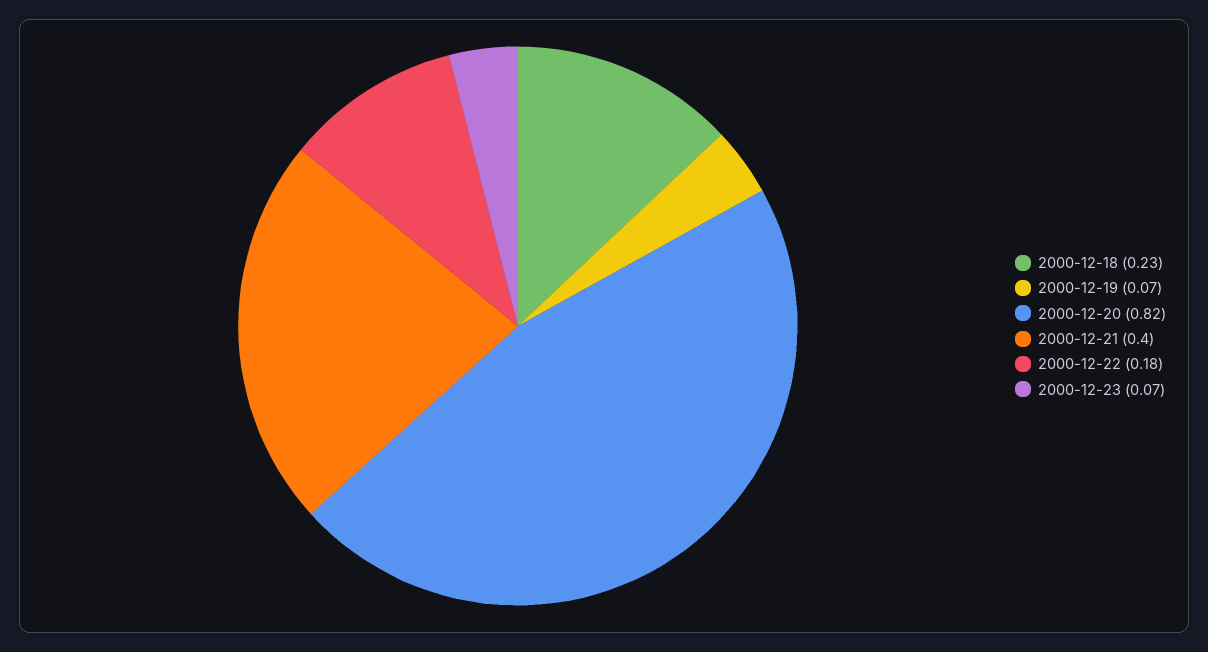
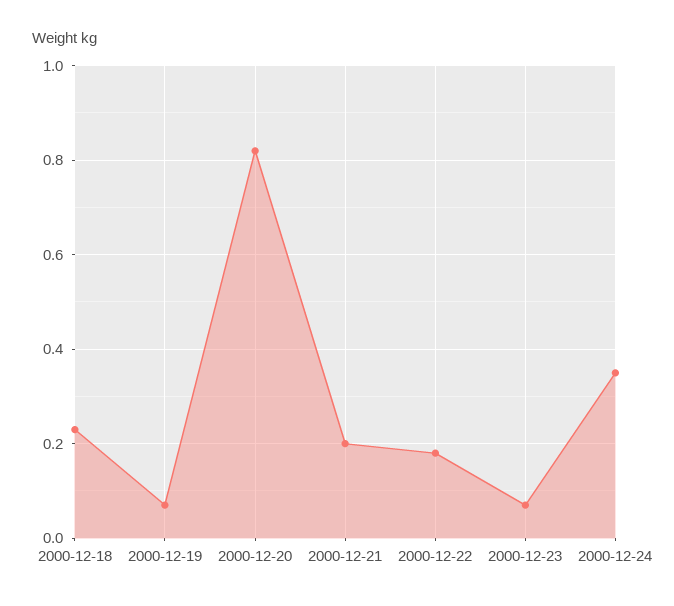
2000-12-21: 0.4 -> 0.2
2000-12-24: none -> 0.35

